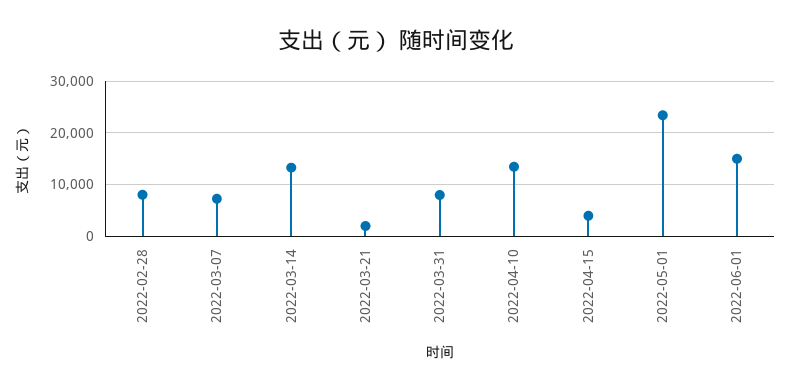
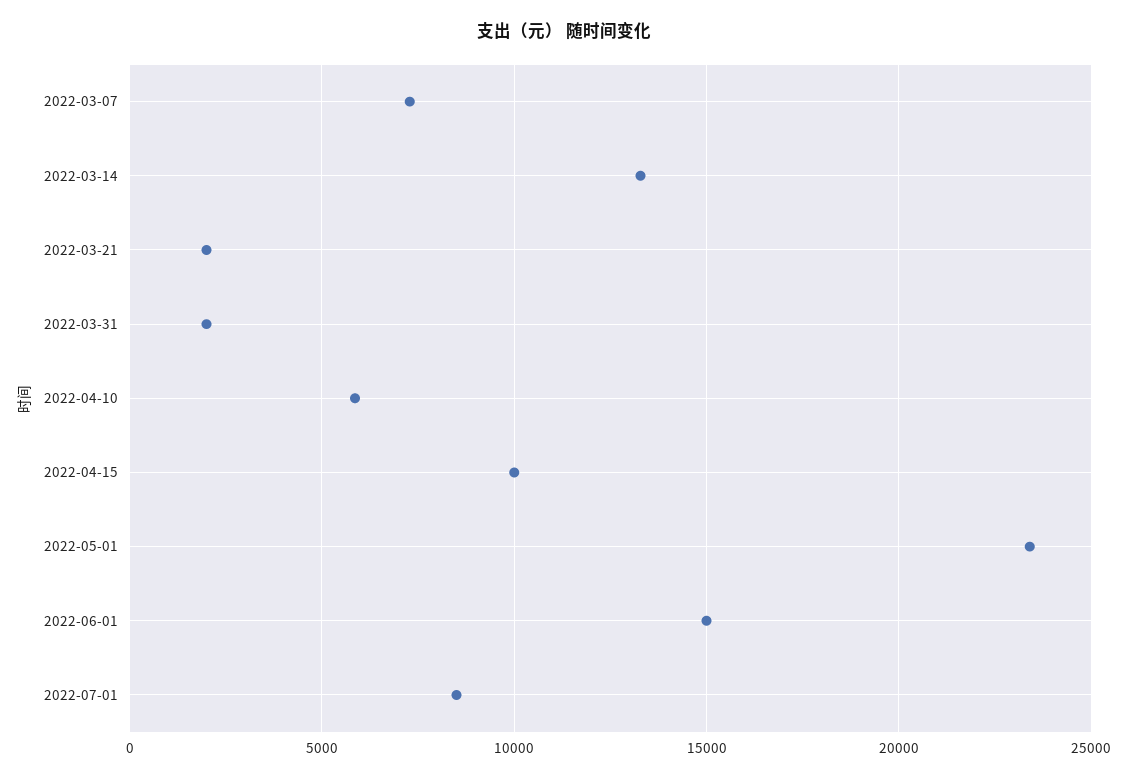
2022-02-28: 8000 -> none
2022-03-31: 8000 -> 2000
2022-04-10: 14000 -> 6000
2022-04-15: 4000 -> 10000
2022-07-01: none -> 8500

